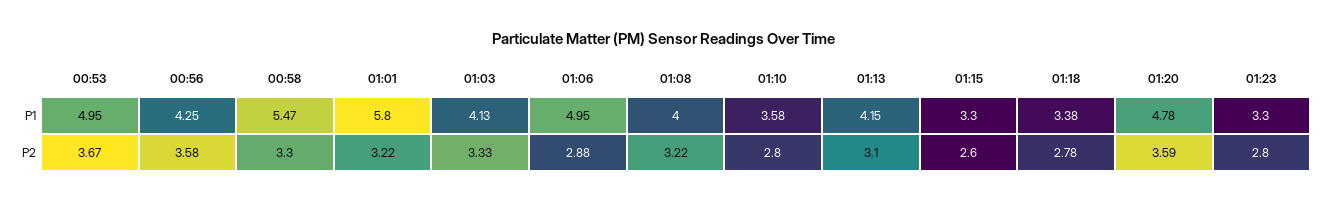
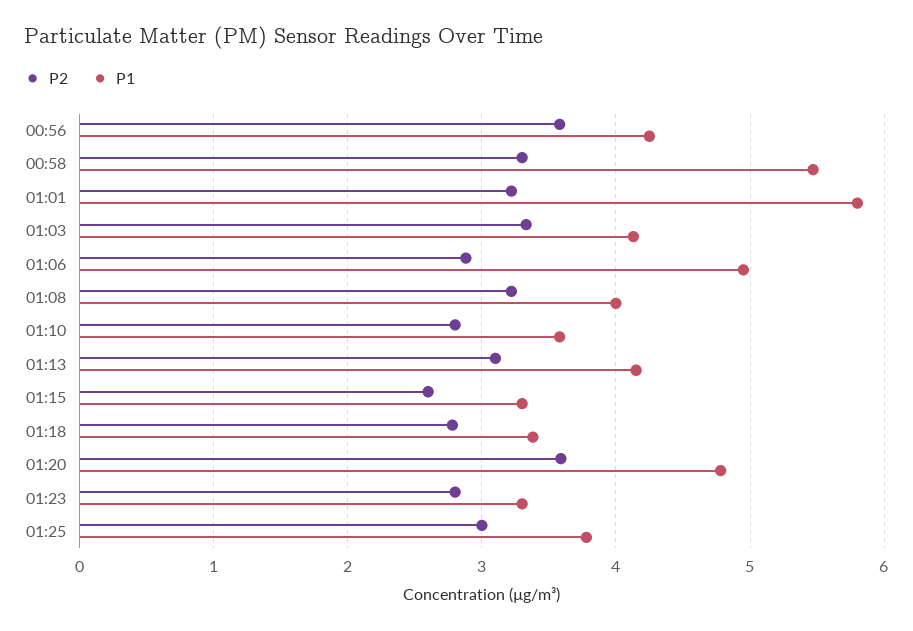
P1, 00:53: 4.95 -> none
P2, 00:53: 3.67 -> none
P2, 01:25: none -> 3
P1, 01:25: none -> 3.8

